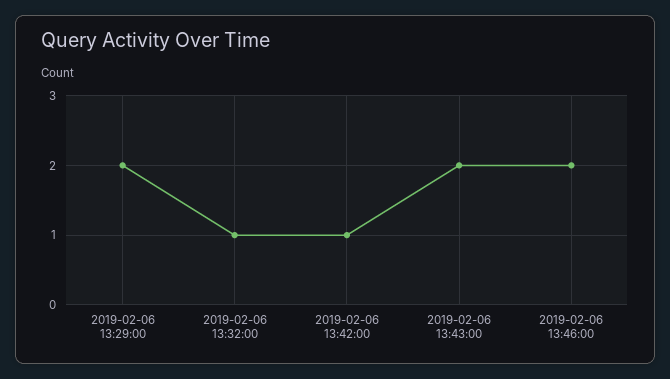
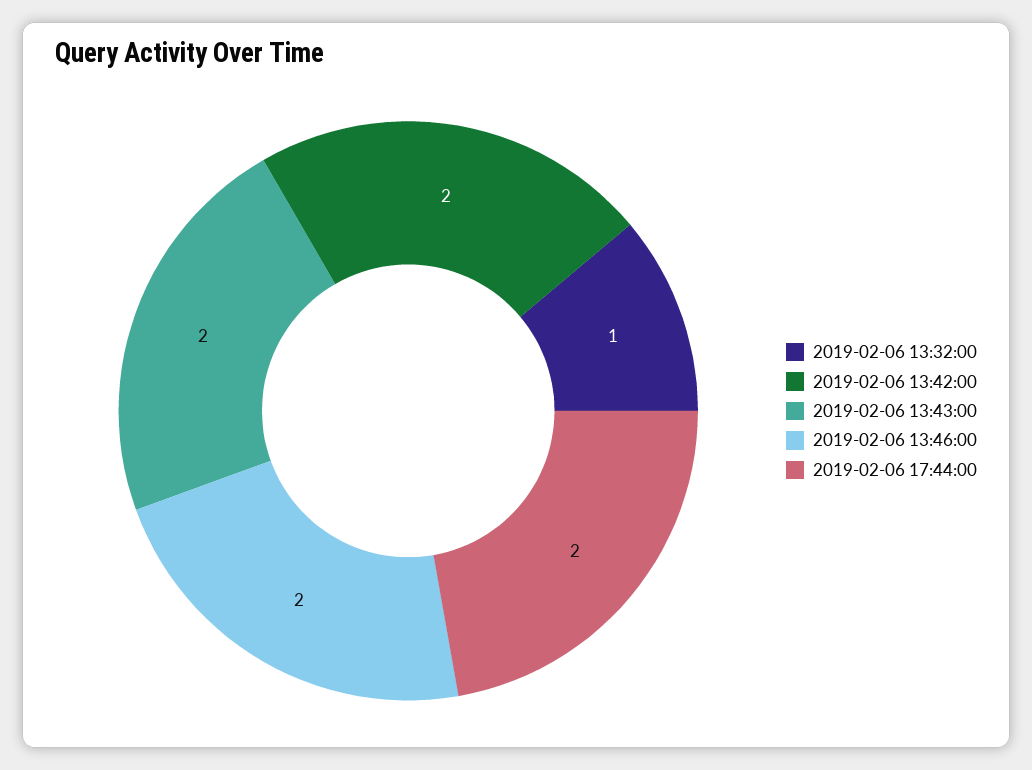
2019-02-06 13:29:00: 2 -> none
2019-02-06 13:42:00: 1 -> 2
2019-02-06 17:44:00: none -> 2

